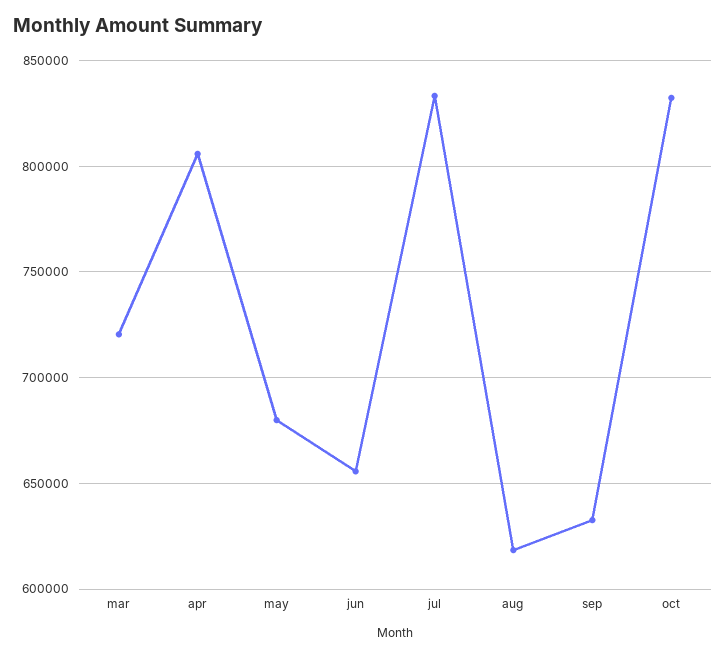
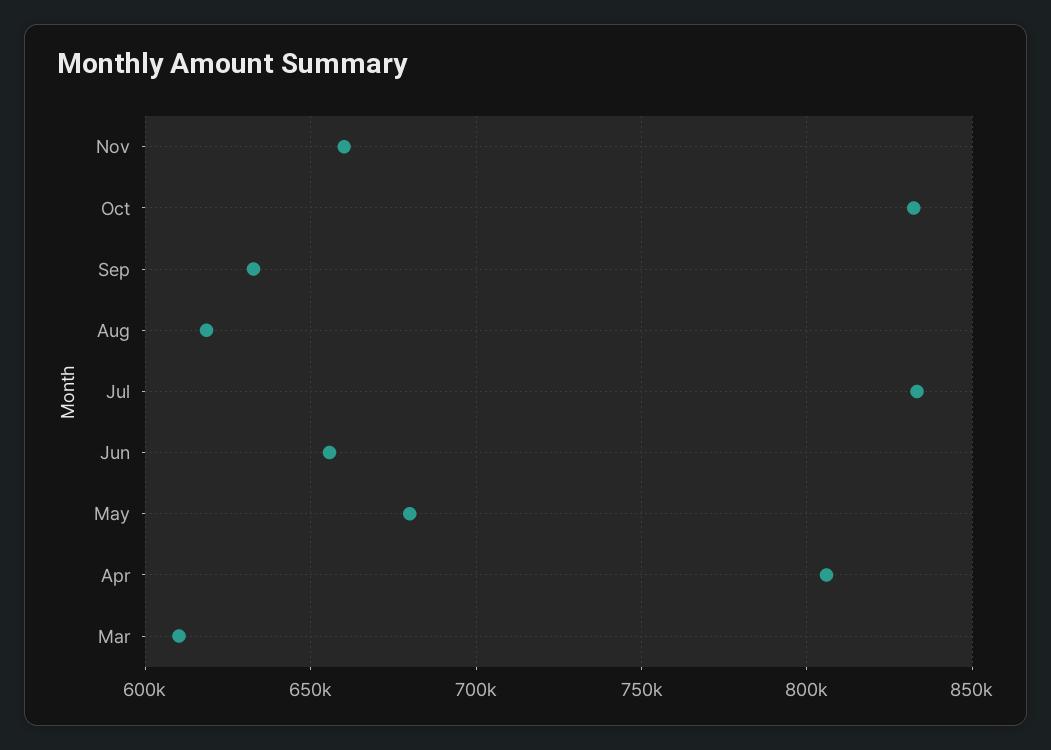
mar: 720000 -> 610000
Nov: none -> 660000

